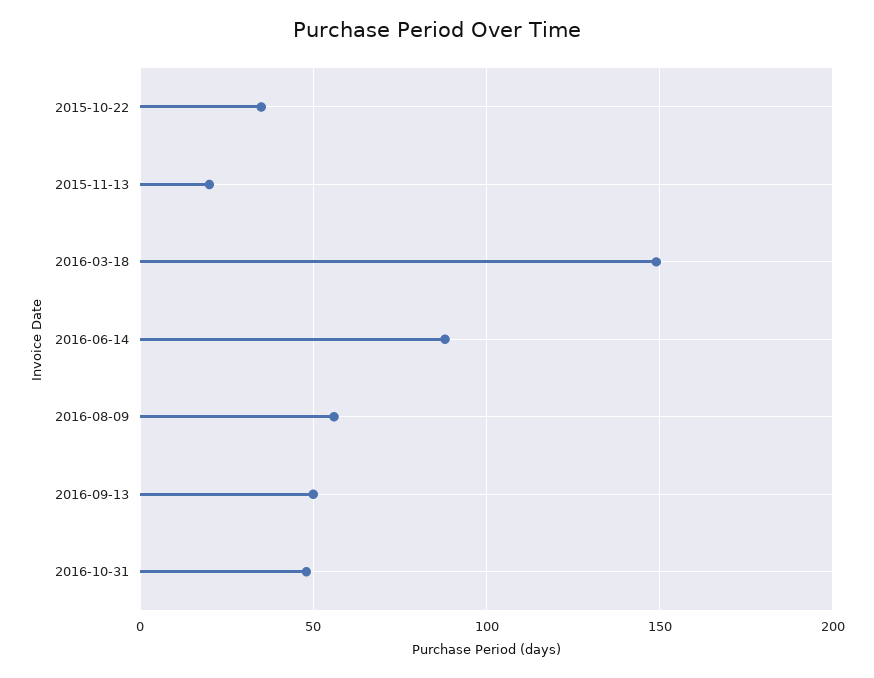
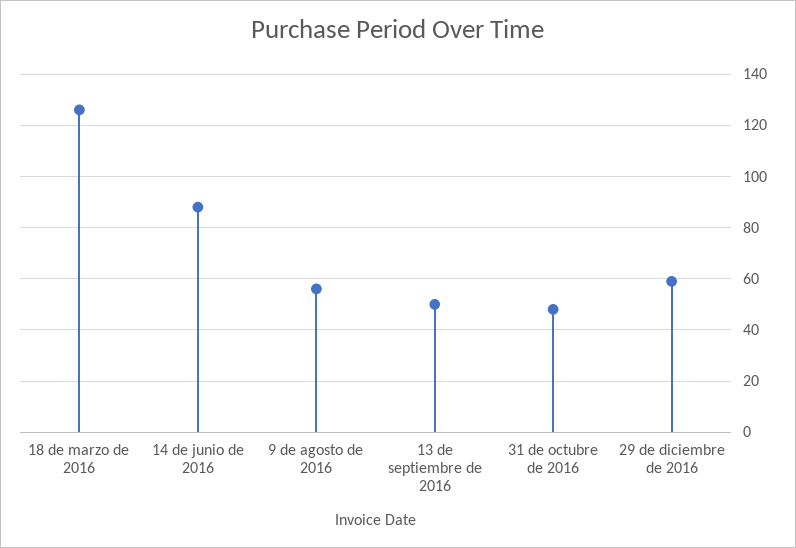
2015-10-22: 35 -> none
2015-11-13: 20 -> none
2016-03-18: 150 -> 125
29 de diciembre de 2016: none -> 60

